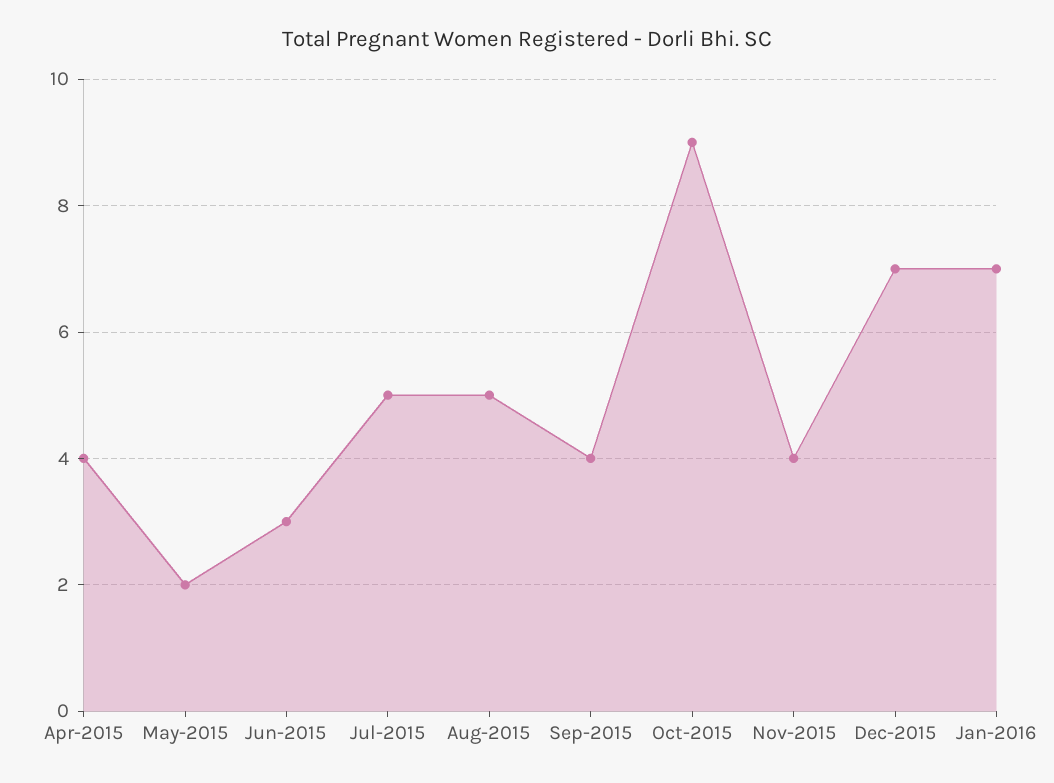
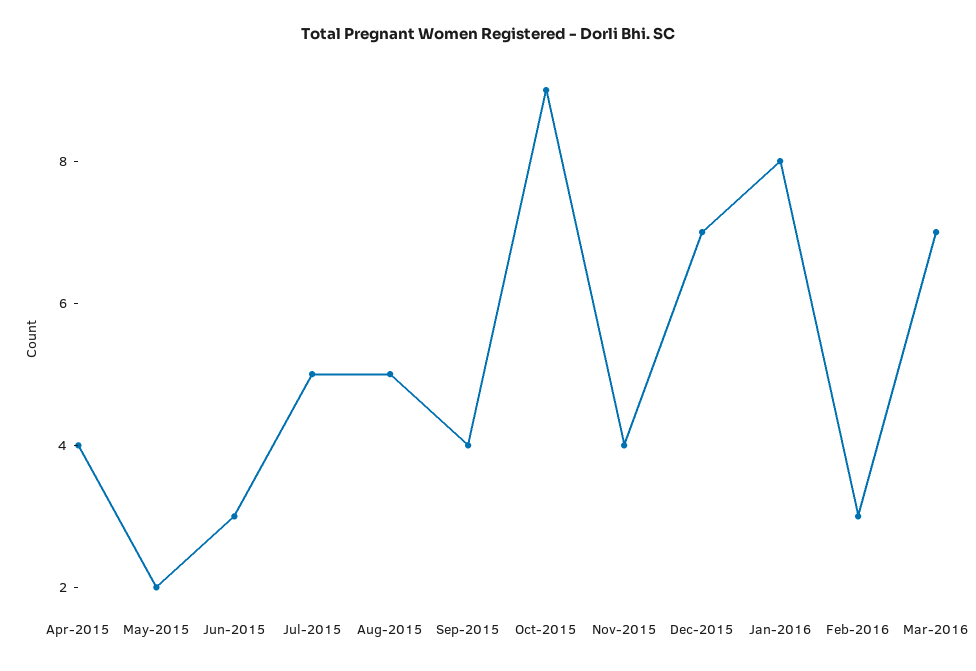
Jan-2016: 7 -> 8
Feb-2016: none -> 3
Mar-2016: none -> 7

